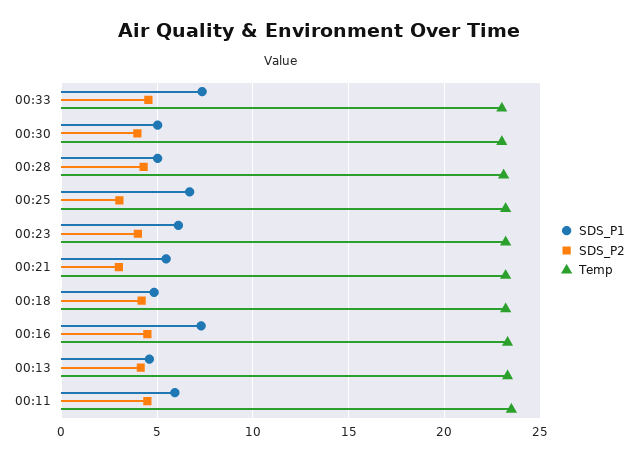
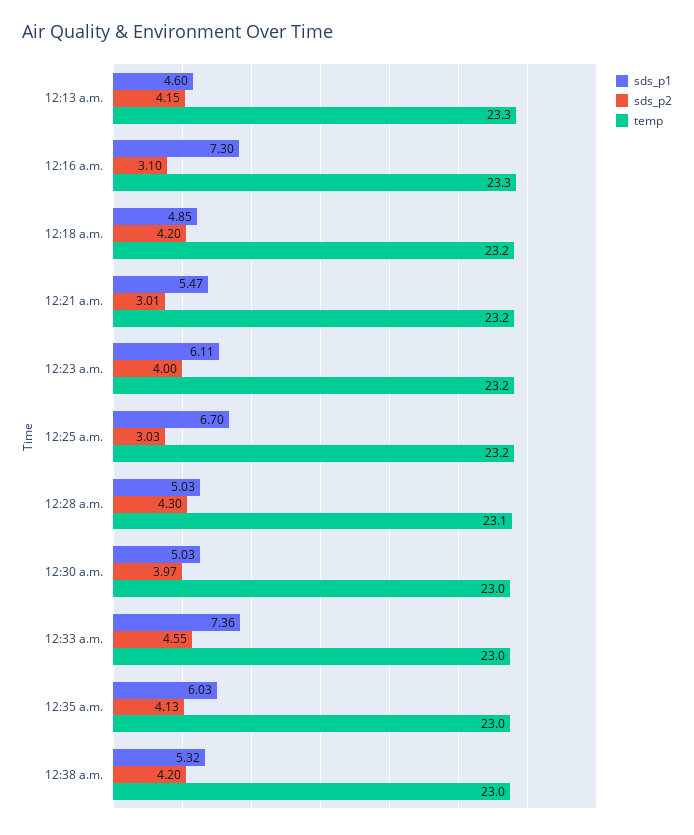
SDS_P2, 00:16: 4.5 -> 3.1
SDS_P1, 00:11: 6 -> none
SDS_P2, 00:11: 4.5 -> none
Temp, 00:11: 23.5 -> none
SDS_P1, 12:35 a.m.: none -> 6.03
SDS_P2, 12:35 a.m.: none -> 4.13
Temp, 12:35 a.m.: none -> 23
SDS_P1, 12:38 a.m.: none -> 5.32
SDS_P2, 12:38 a.m.: none -> 4.2
Temp, 12:38 a.m.: none -> 23

